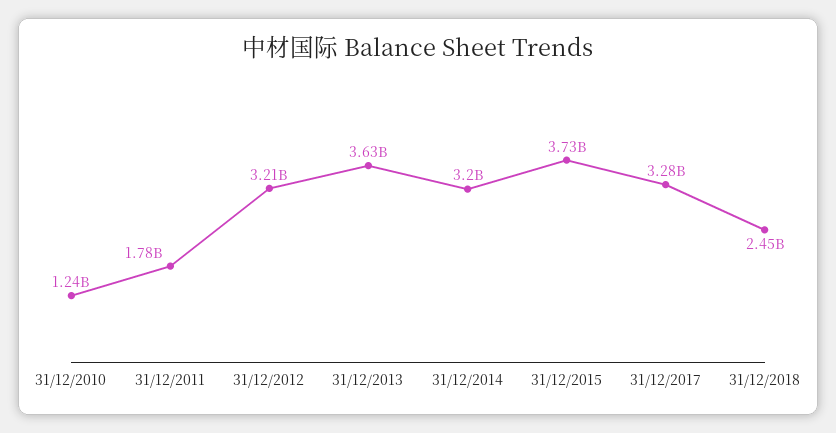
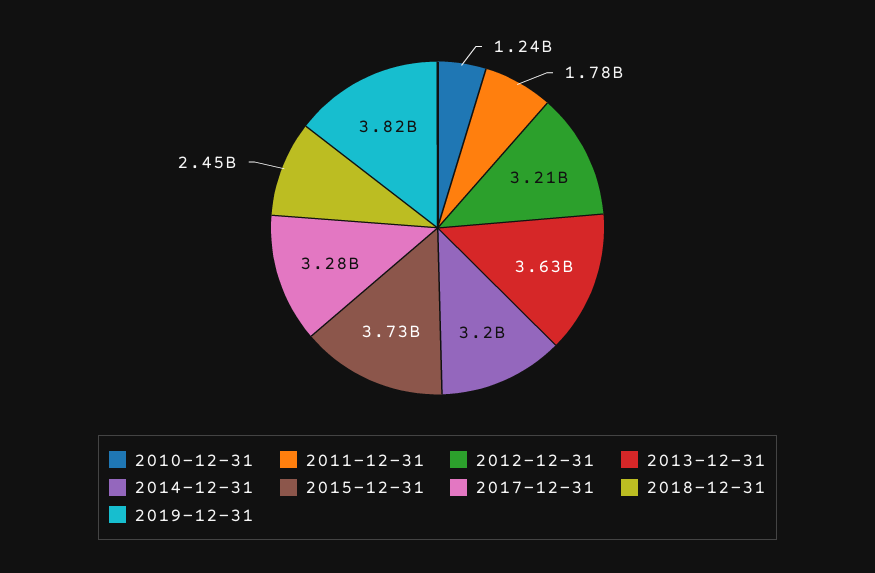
2019-12-31: none -> 3820000000

